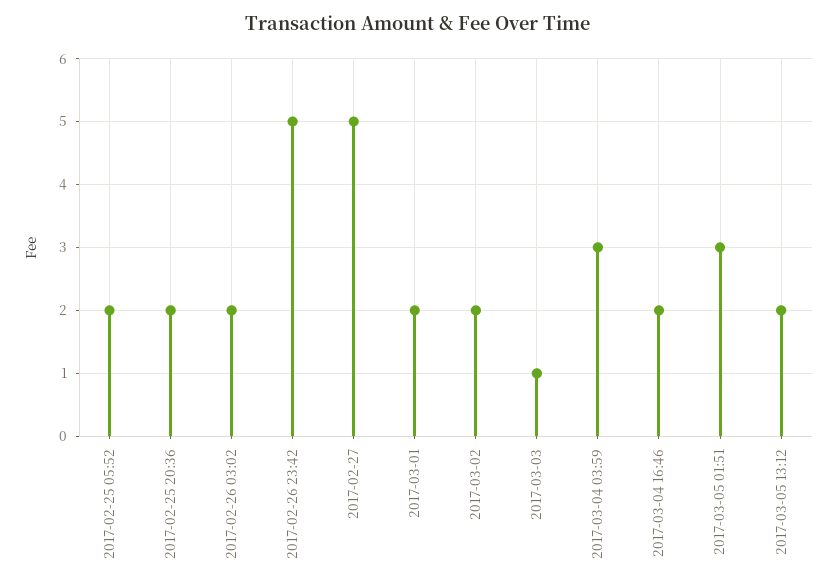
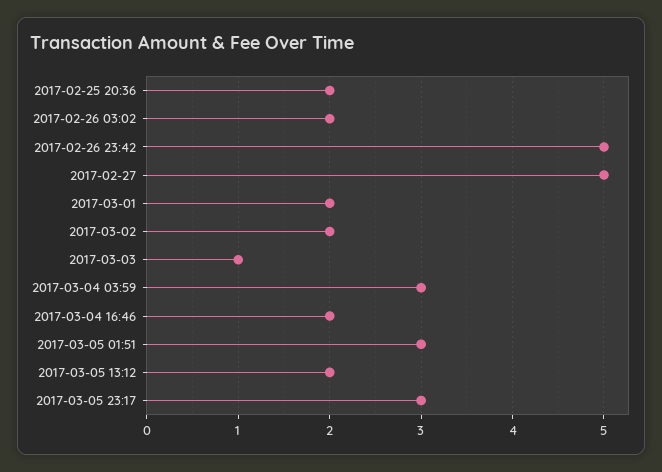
2017-02-25 05:52: 2 -> none
2017-03-05 23:17: none -> 3

